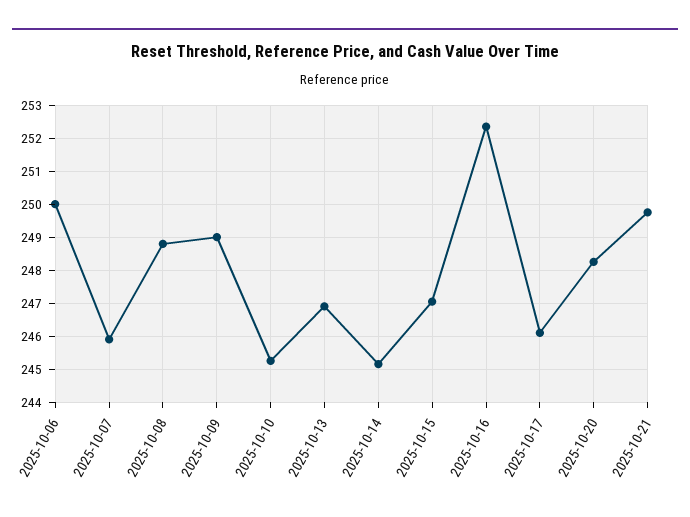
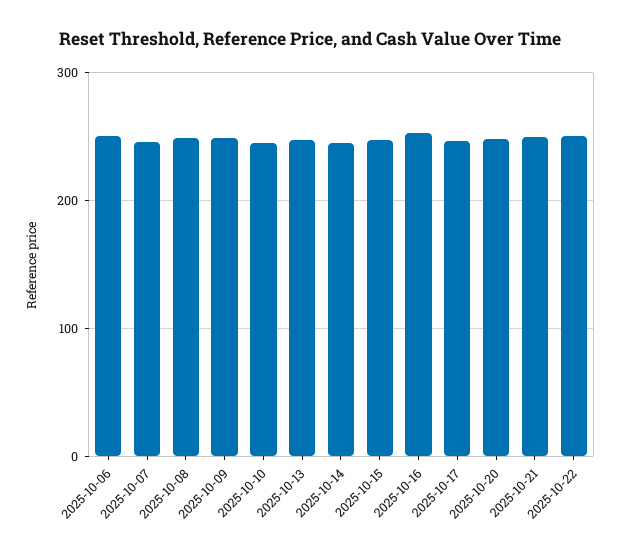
2025-10-22: none -> 250

